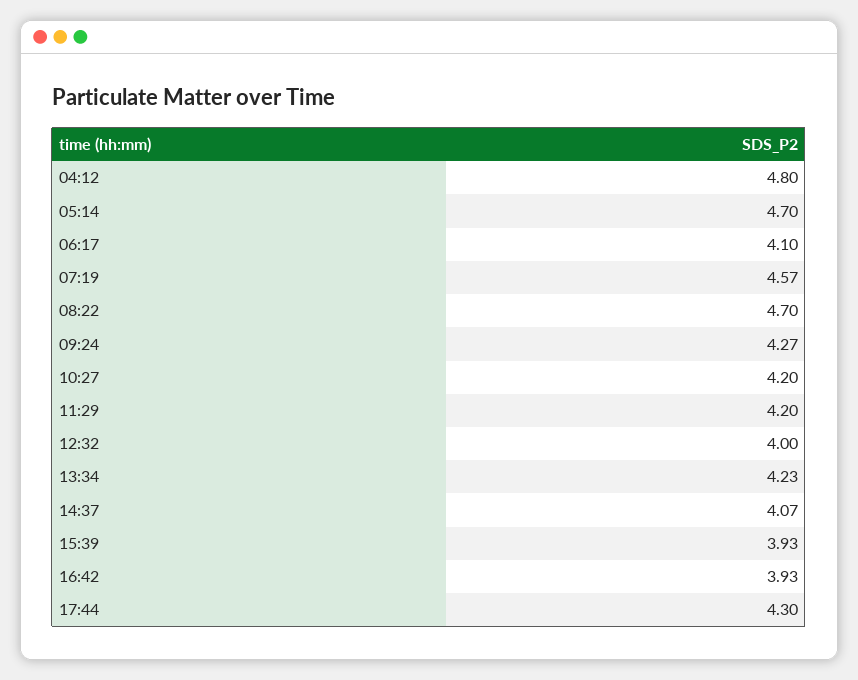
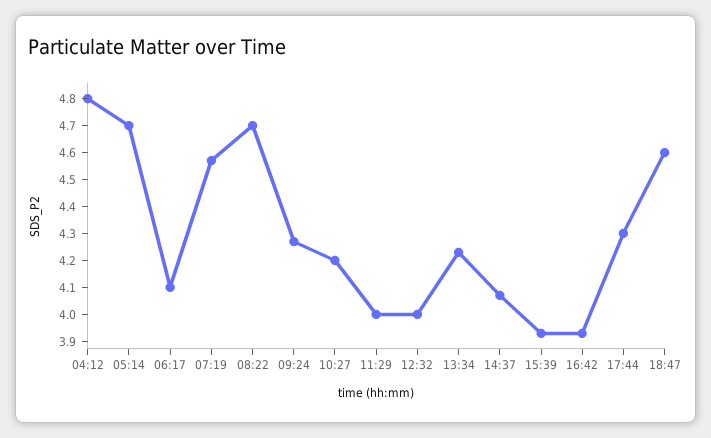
11:29: 4.2 -> 4
18:47: none -> 4.6

